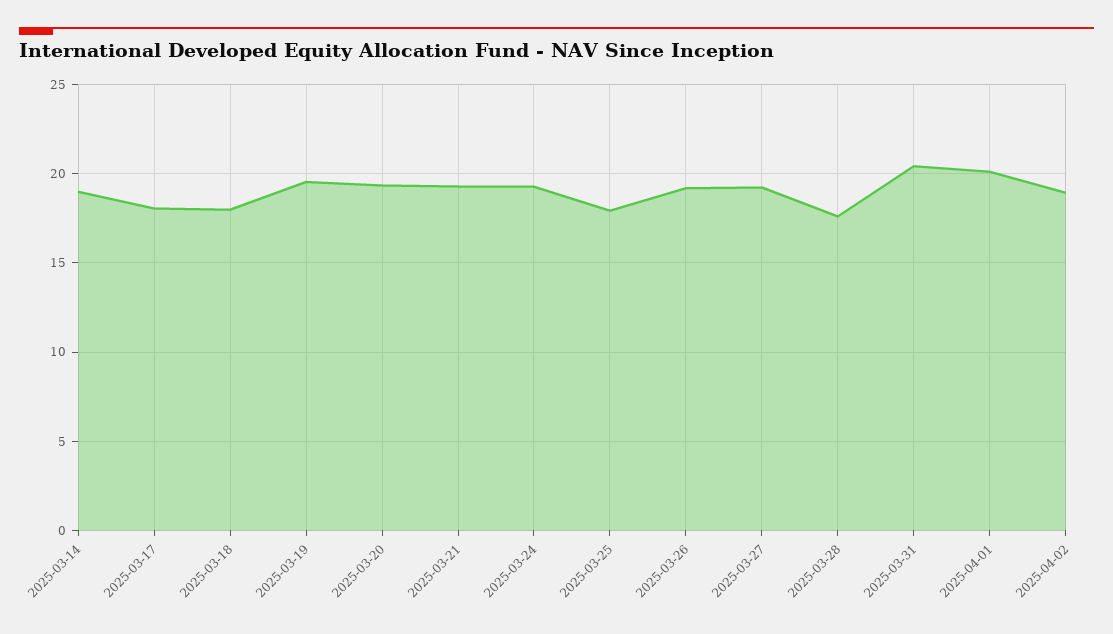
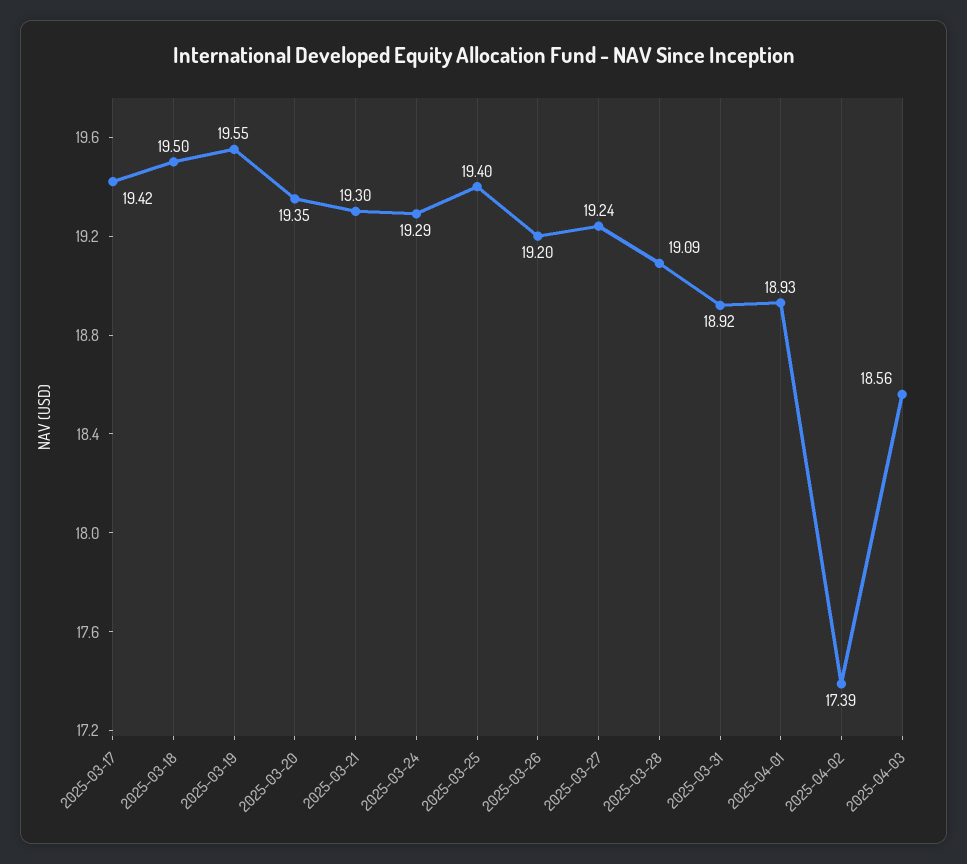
2025-03-14: 19 -> none
2025-03-17: 18 -> 19.42
2025-03-18: 18 -> 19.5
2025-03-25: 18 -> 19.4
2025-03-28: 17.5 -> 19.09
2025-03-31: 20.5 -> 18.92
2025-04-01: 20 -> 18.93
2025-04-02: 19 -> 17.39
2025-04-03: none -> 18.56

